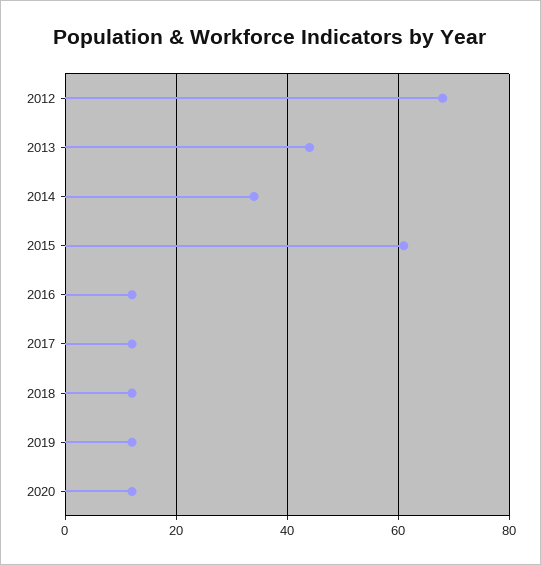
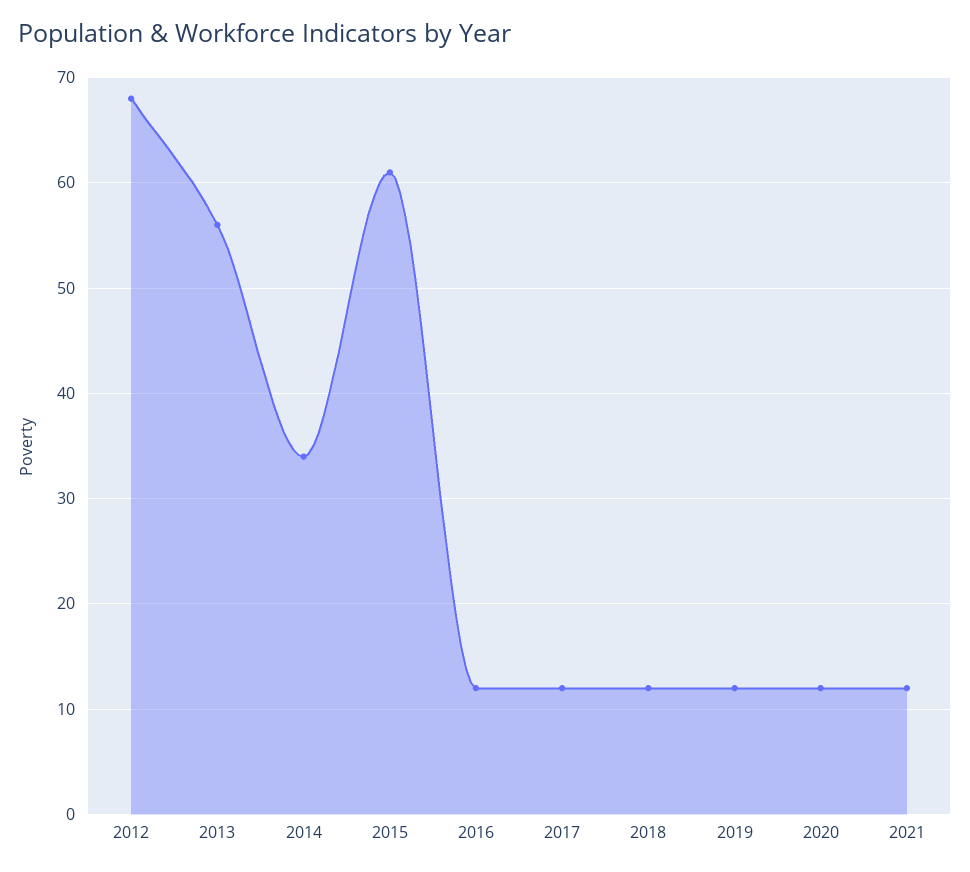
2013: 45 -> 56
2021: none -> 12

